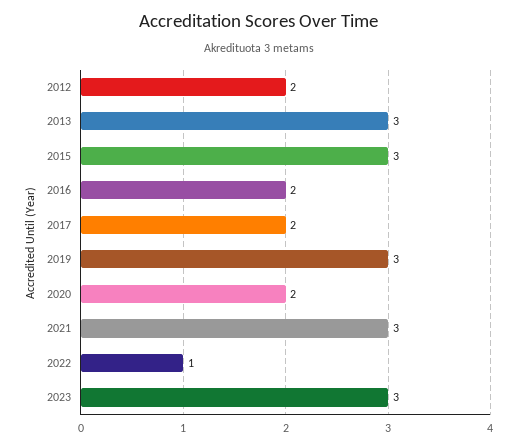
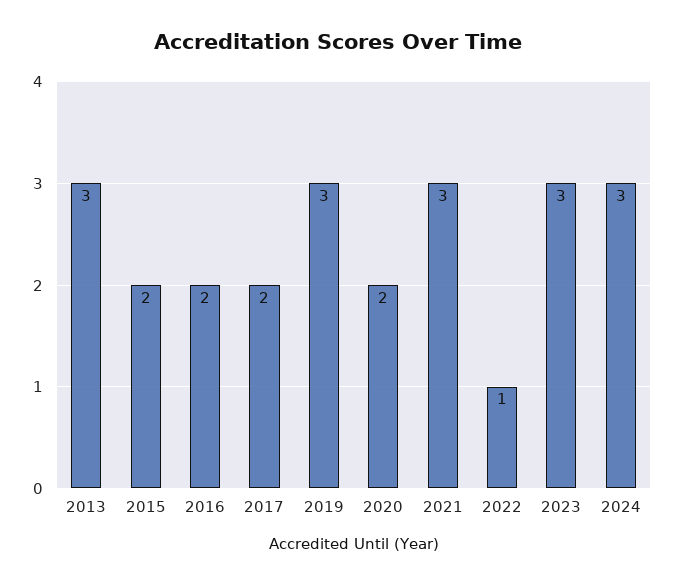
2012: 2 -> none
2015: 3 -> 2
2024: none -> 3

